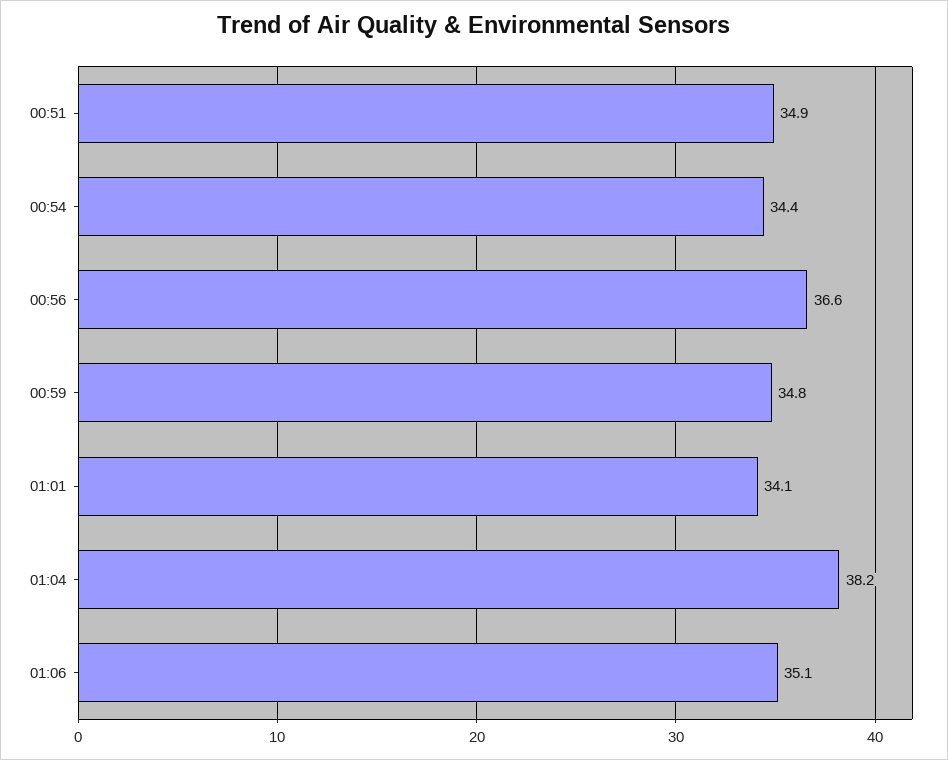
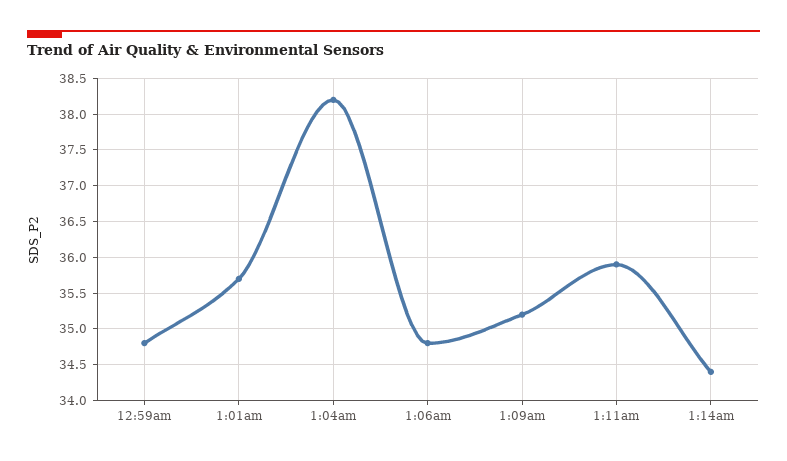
00:51: 34.9 -> none
00:54: 34.4 -> none
00:56: 36.6 -> none
01:01: 34.1 -> 35.7
01:06: 35.1 -> 34.8
1:09am: none -> 35.2
1:11am: none -> 35.9
1:14am: none -> 34.4

